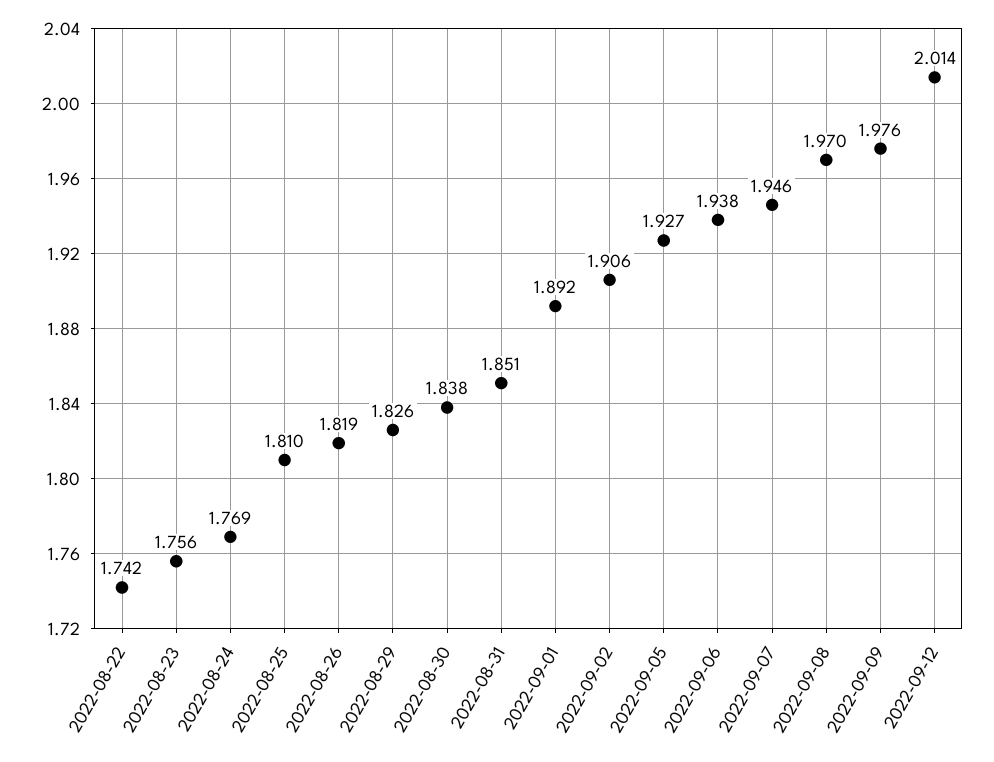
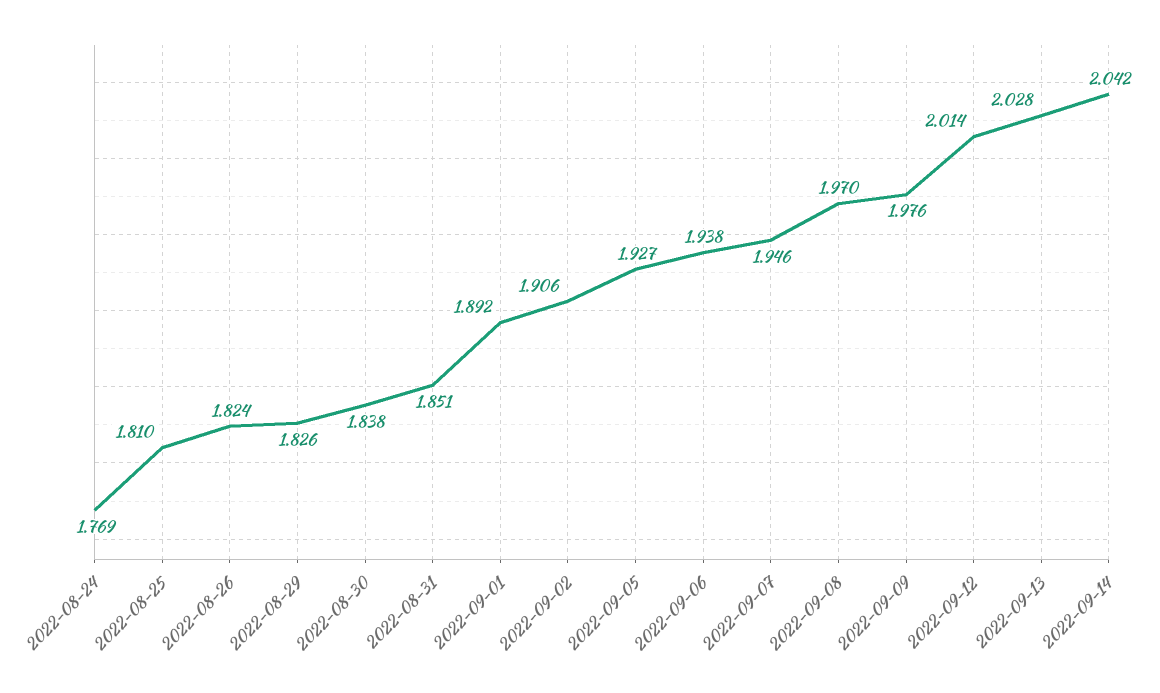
2022-08-22: 1.742 -> none
2022-08-23: 1.756 -> none
2022-08-26: 1.819 -> 1.824
2022-09-13: none -> 2.028
2022-09-14: none -> 2.042

